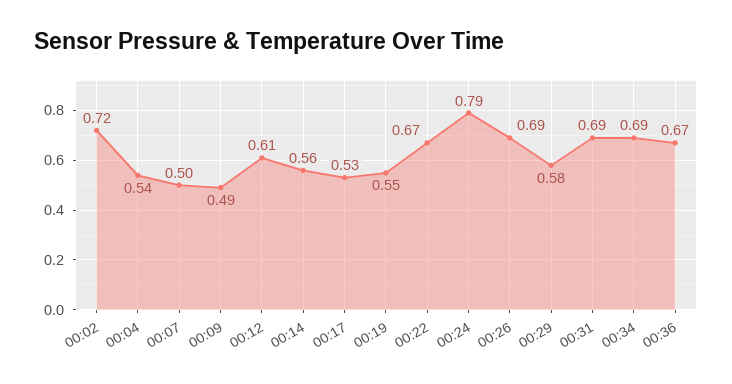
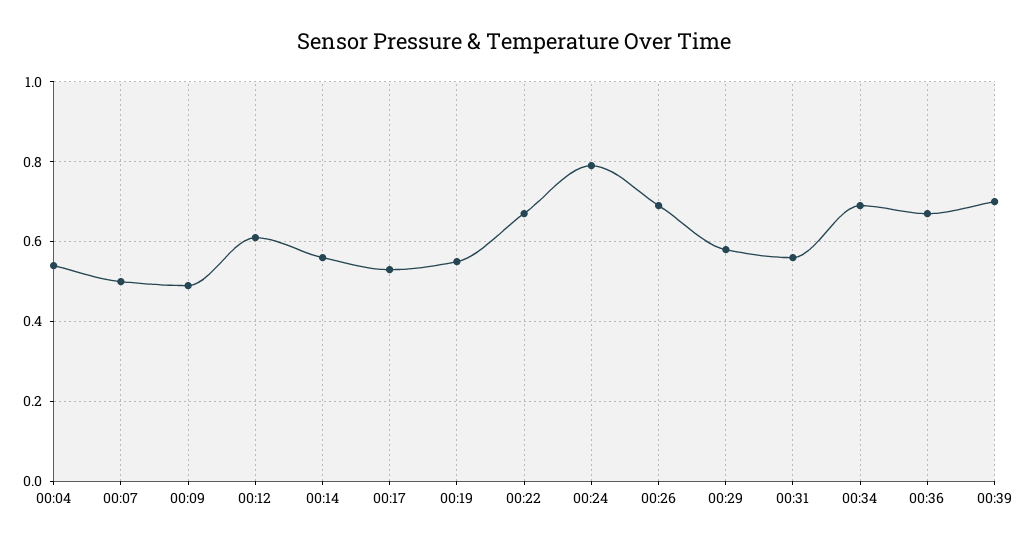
00:02: 0.72 -> none
00:31: 0.69 -> 0.55
00:39: none -> 0.7

